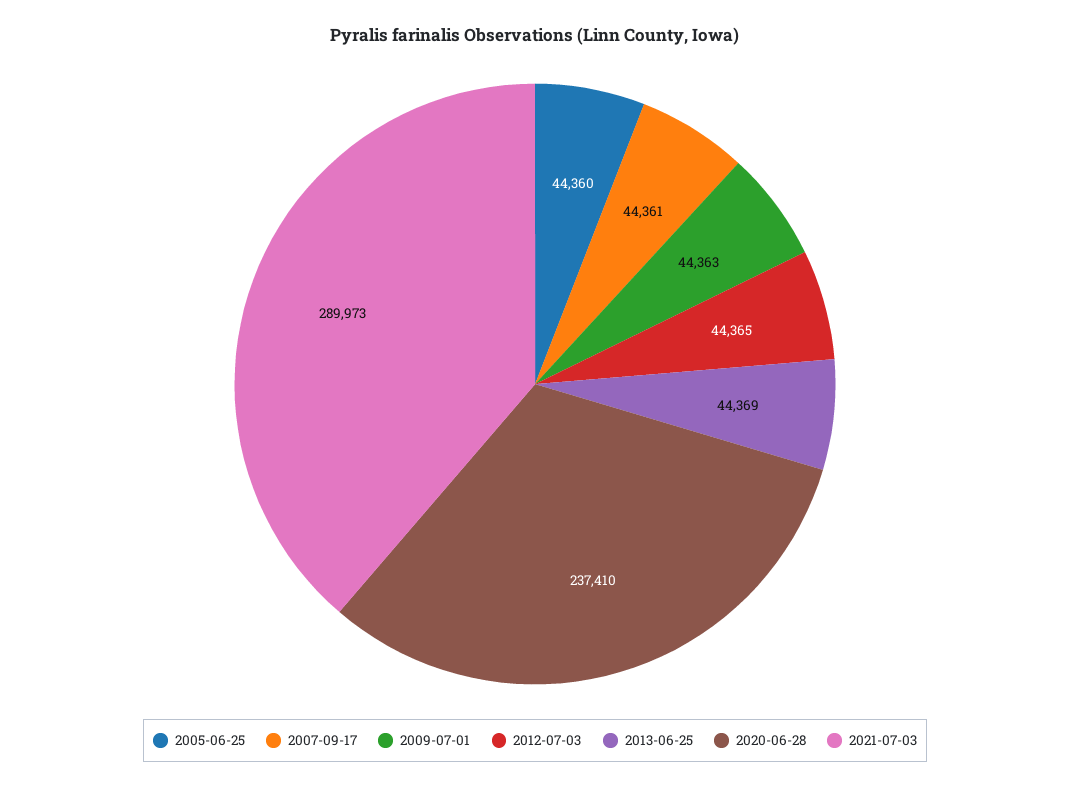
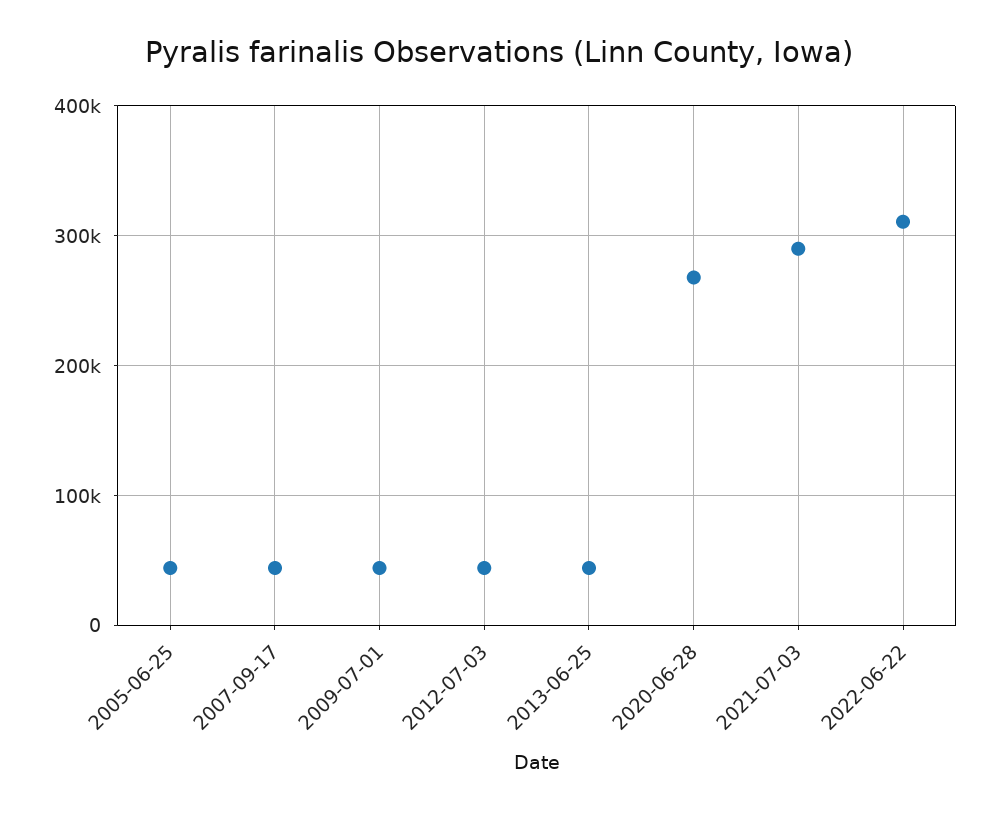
2020-06-28: 237410 -> 270000
2022-06-22: none -> 310000

